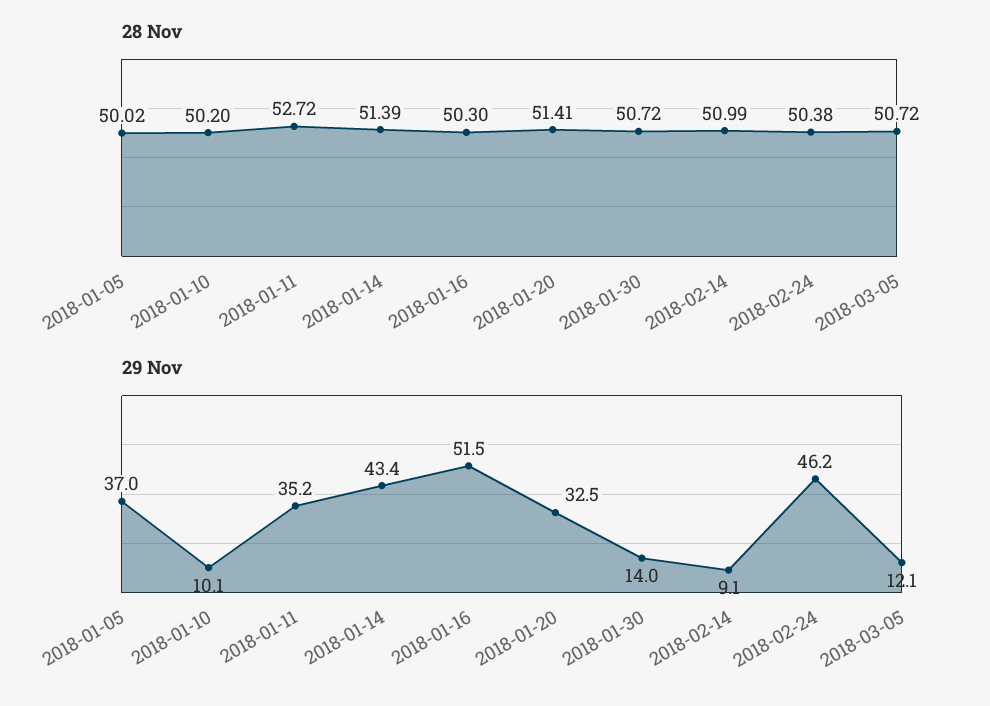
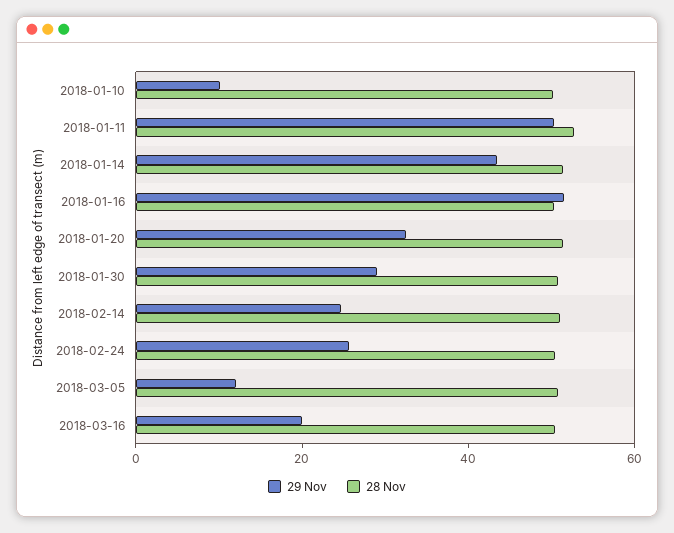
28 Nov, 2018-01-05: 50.02 -> none
29 Nov, 2018-01-05: 37 -> none
29 Nov, 2018-01-11: 35.2 -> 50
29 Nov, 2018-01-30: 14 -> 30
29 Nov, 2018-02-14: 9.1 -> 25
29 Nov, 2018-02-24: 46.2 -> 25
29 Nov, 2018-03-16: none -> 20
28 Nov, 2018-03-16: none -> 50

